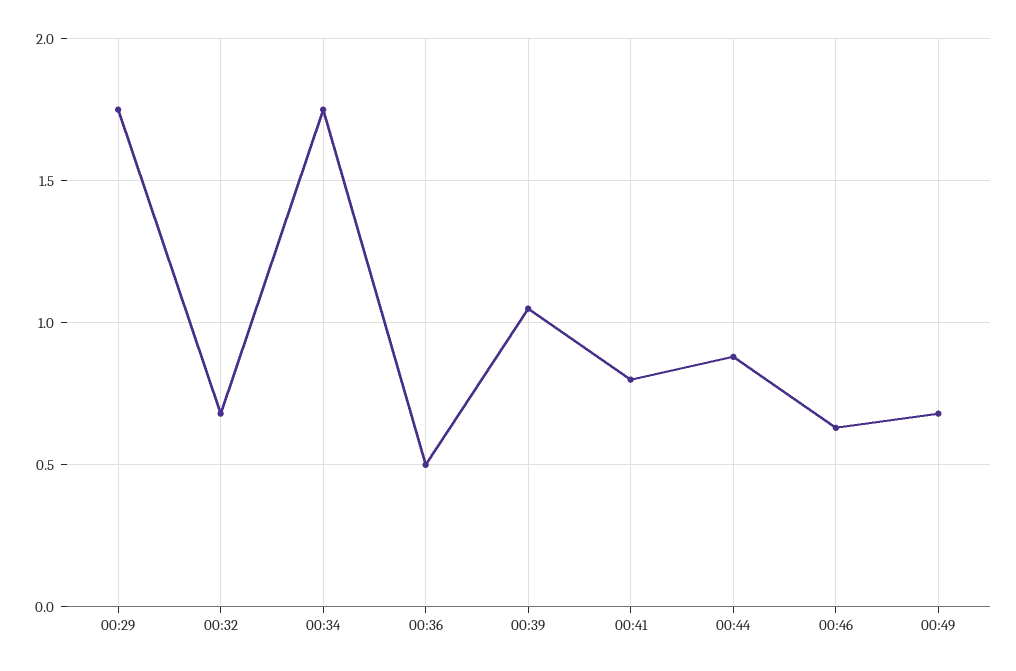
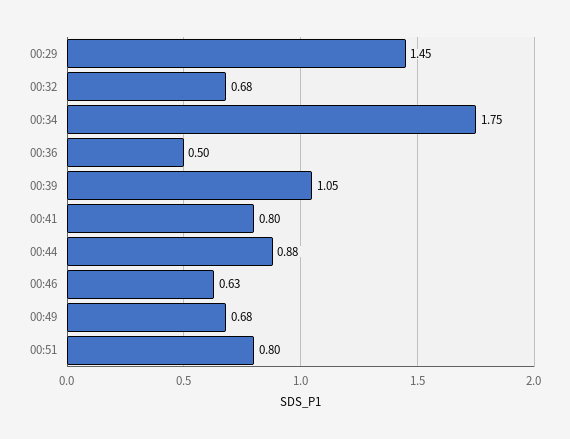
00:29: 1.75 -> 1.45
00:51: none -> 0.8

